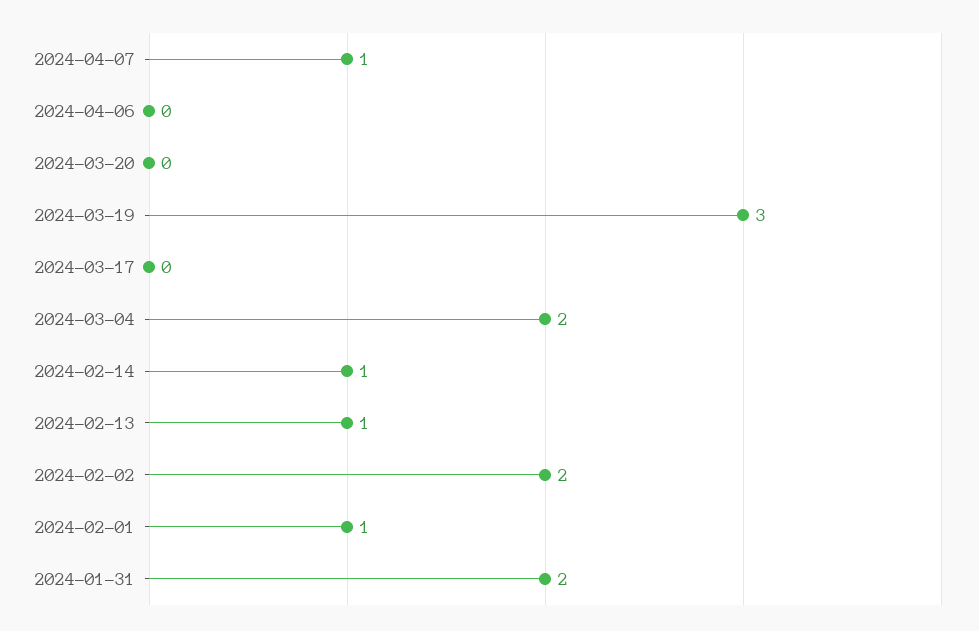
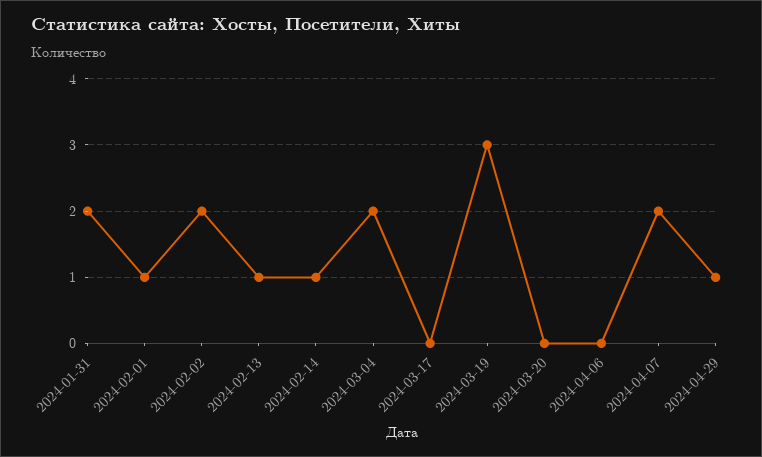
2024-04-07: 1 -> 2
2024-04-29: none -> 1

